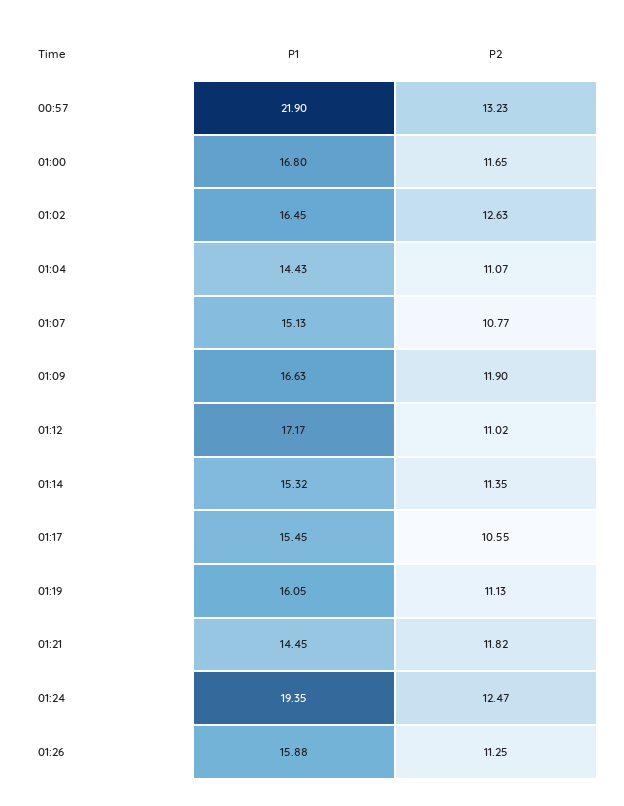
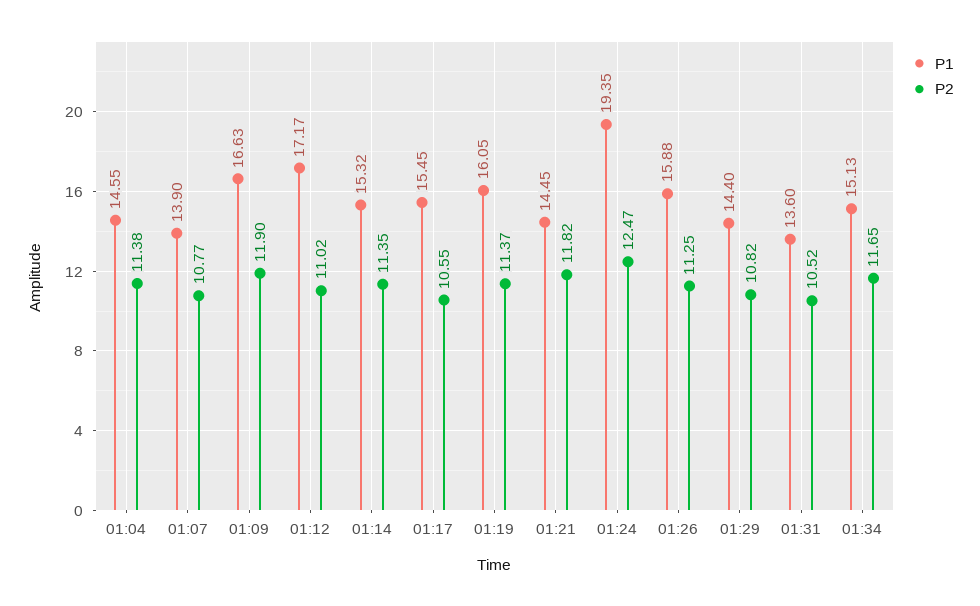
P1, 00:57: 21.9 -> none
P2, 00:57: 13.23 -> none
P1, 01:00: 16.8 -> none
P2, 01:00: 11.65 -> none
P1, 01:02: 16.45 -> none
P2, 01:02: 12.63 -> none
P1, 01:04: 14.43 -> 14.55
P2, 01:04: 11.07 -> 11.38
P1, 01:07: 15.13 -> 13.9
P2, 01:19: 11.13 -> 11.37
P1, 01:29: none -> 14.4
P2, 01:29: none -> 10.82
P1, 01:31: none -> 13.6
P2, 01:31: none -> 10.52
P1, 01:34: none -> 15.13
P2, 01:34: none -> 11.65

